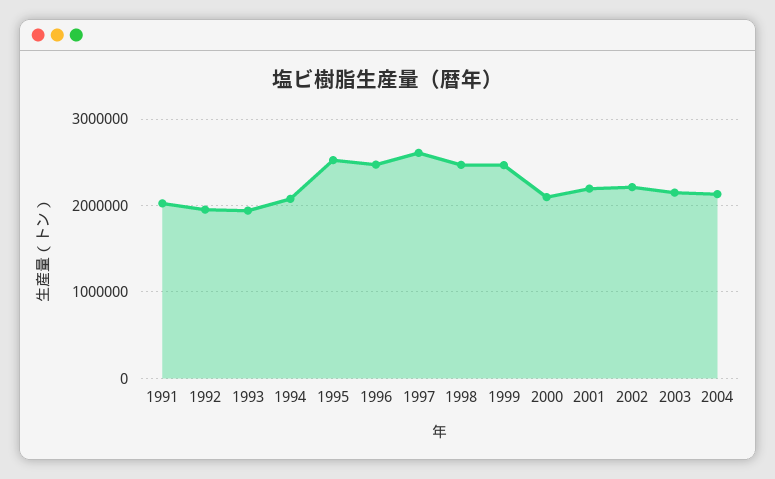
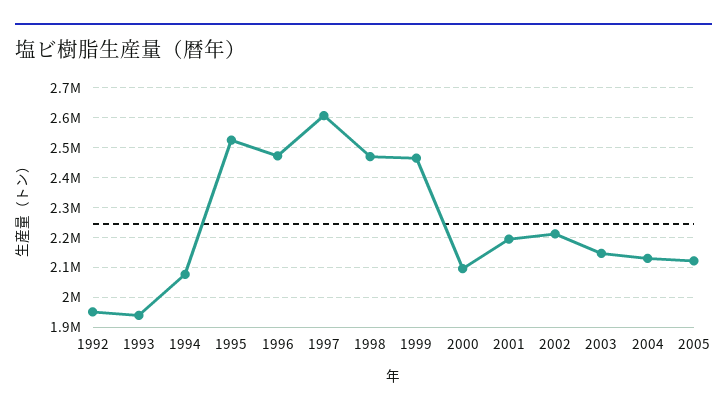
1991: 2000000 -> none
2005: none -> 2125000

